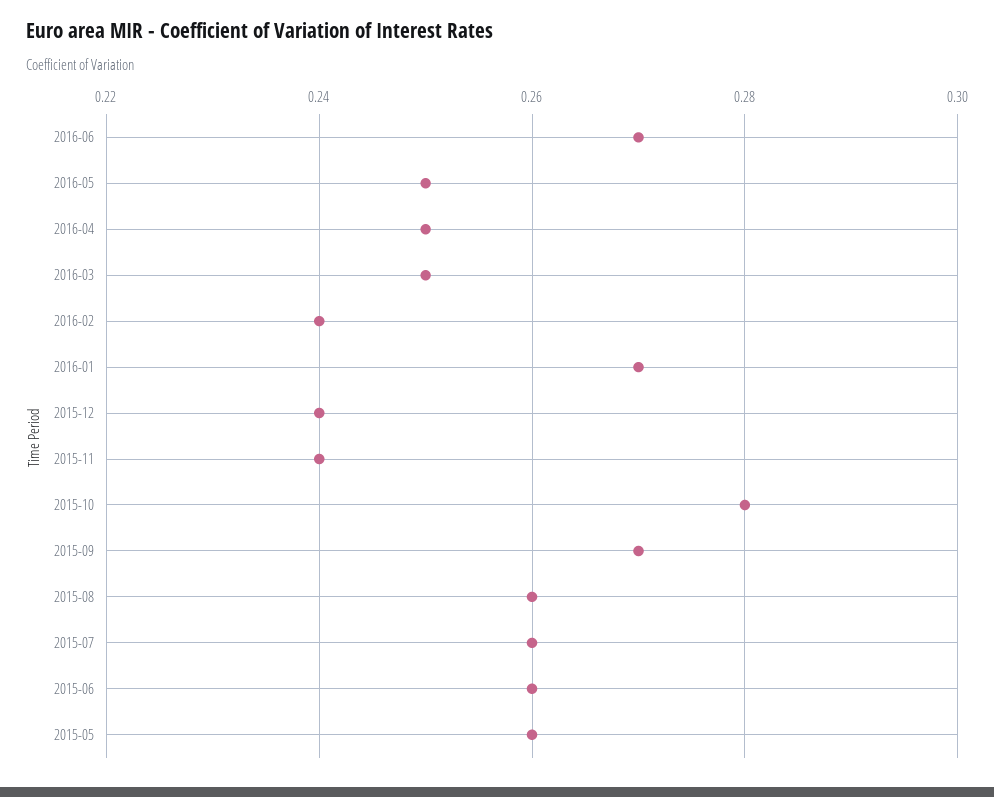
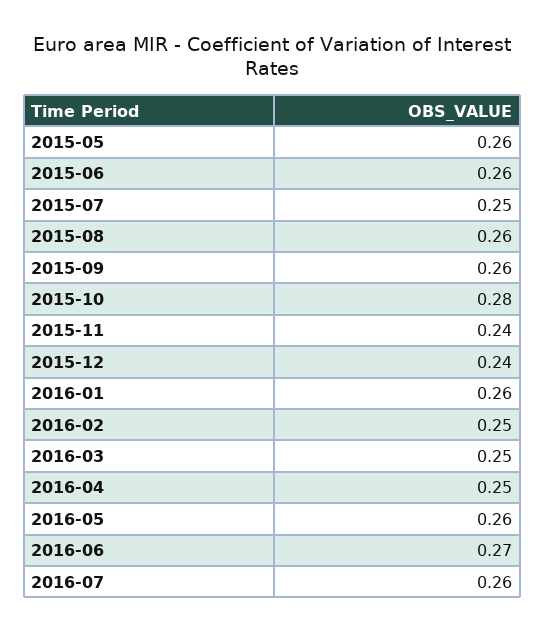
2016-05: 0.25 -> 0.26
2016-02: 0.24 -> 0.25
2016-01: 0.27 -> 0.26
2015-09: 0.27 -> 0.26
2015-07: 0.26 -> 0.25
2016-07: none -> 0.26

